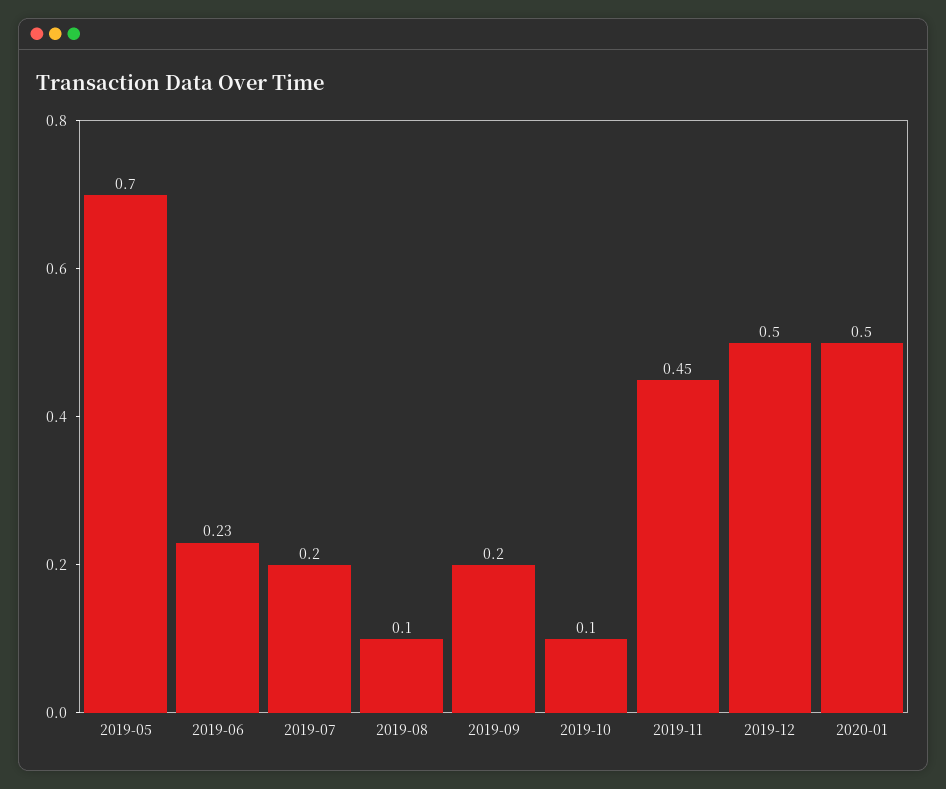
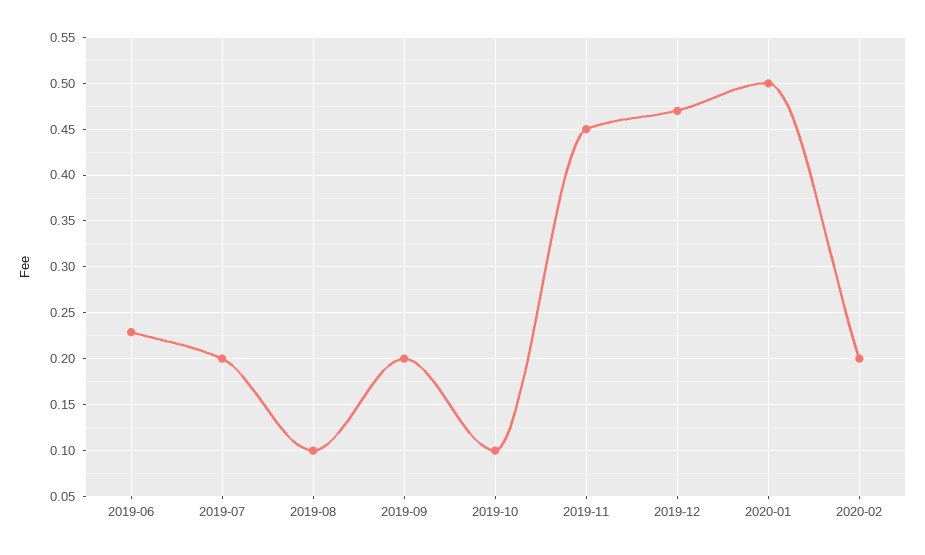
2019-05: 0.7 -> none
2019-12: 0.5 -> 0.47
2020-02: none -> 0.2

